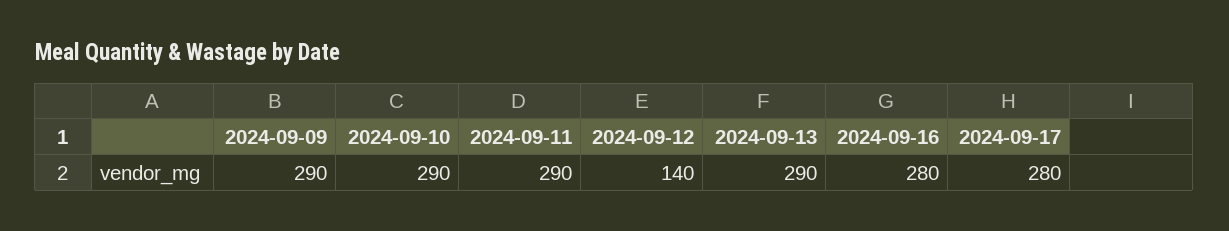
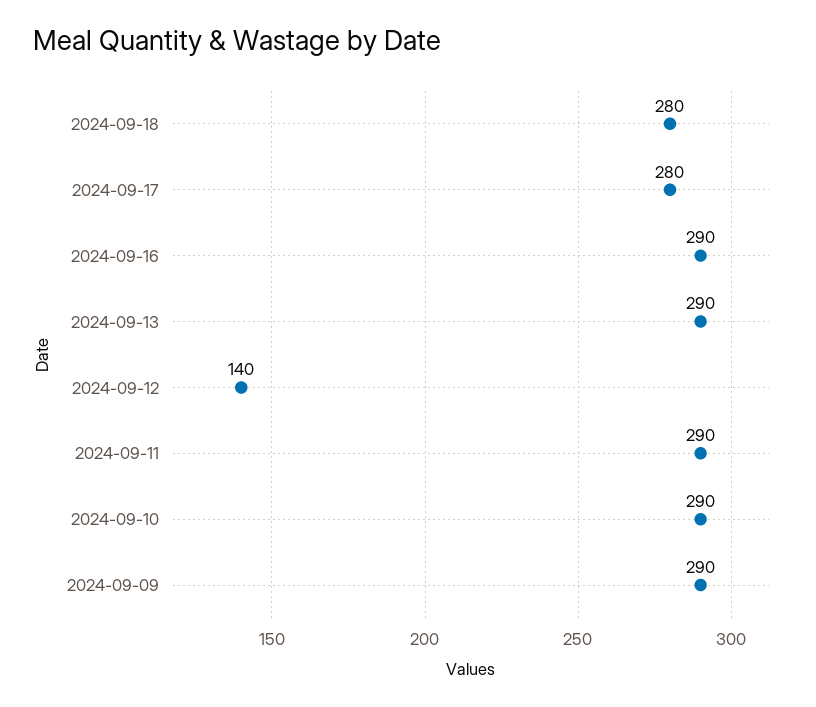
2024-09-16: 280 -> 290
2024-09-18: none -> 280

